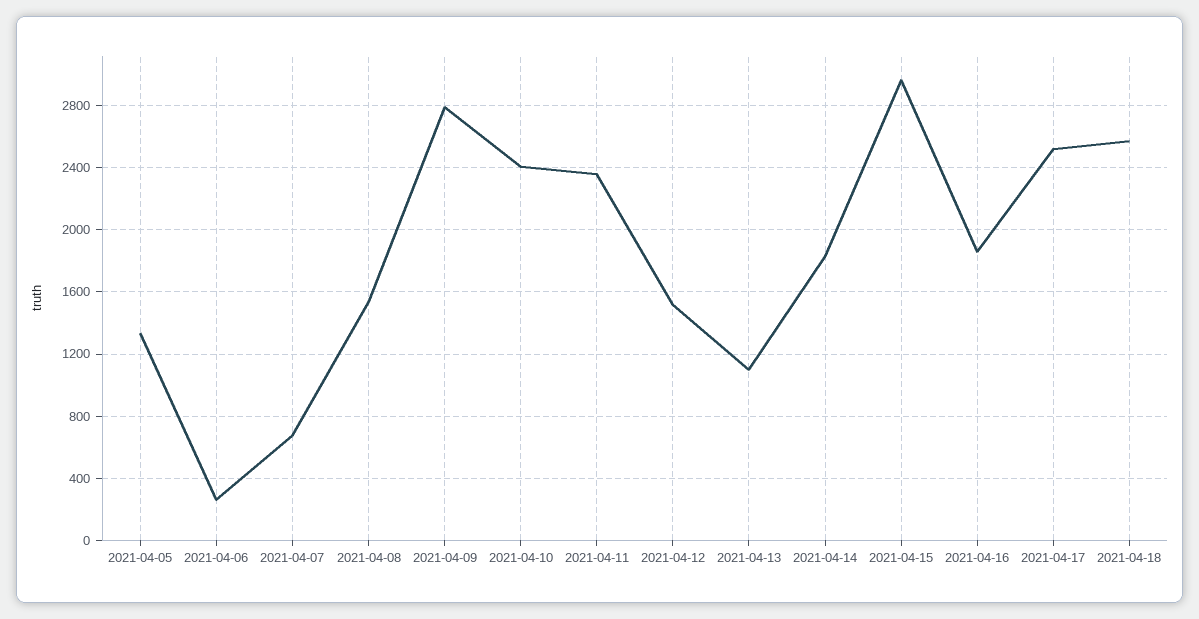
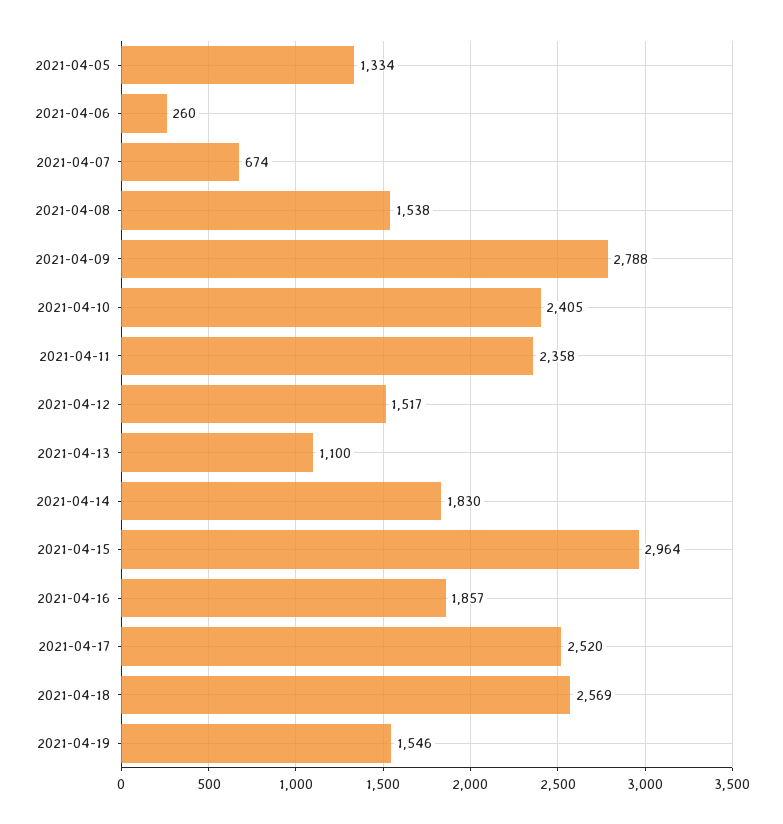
2021-04-19: none -> 1546

